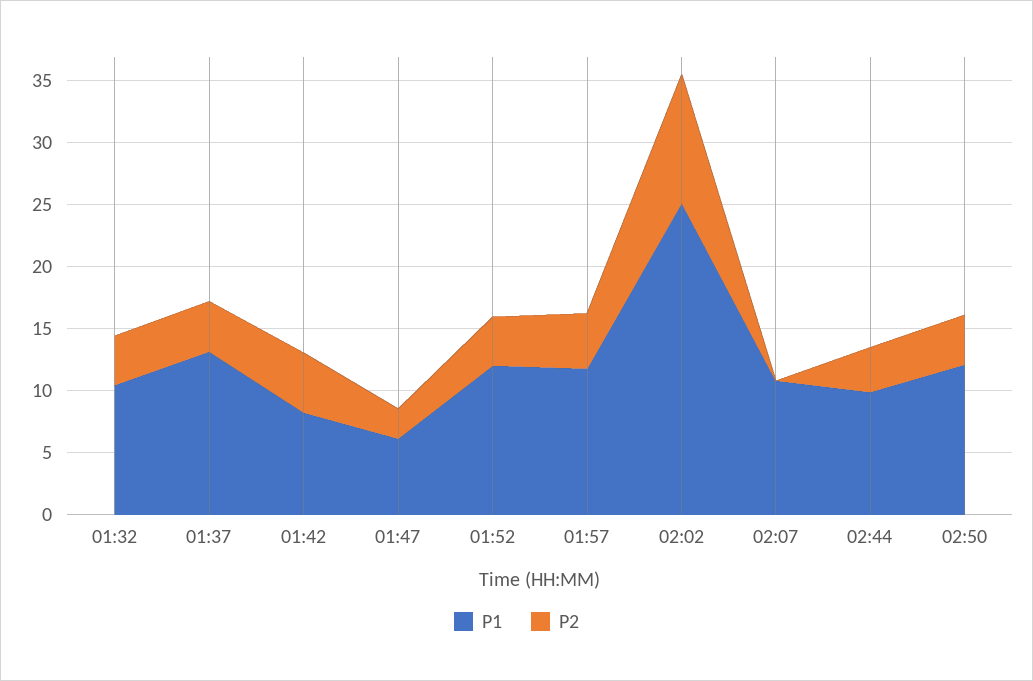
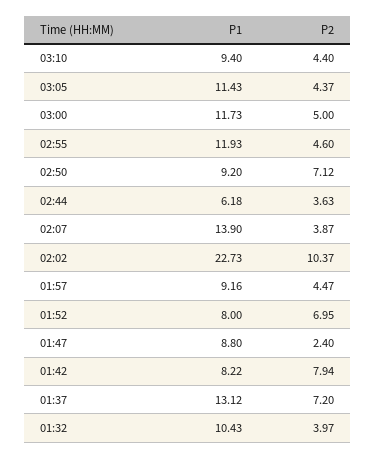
P2, 01:37: 4 -> 7.2
P2, 01:42: 5 -> 7.94
P1, 01:47: 6 -> 8.8
P1, 01:52: 12 -> 8
P2, 01:52: 4 -> 6.95
P1, 01:57: 12 -> 9.16
P1, 02:02: 25 -> 22.73
P1, 02:07: 11 -> 13.9
P2, 02:07: 0 -> 3.87
P1, 02:44: 10 -> 6.18
P1, 02:50: 12 -> 9.2
P2, 02:50: 4 -> 7.12
P1, 03:10: none -> 9.4
P2, 03:10: none -> 4.4
P1, 03:05: none -> 11.43
P2, 03:05: none -> 4.37
P1, 03:00: none -> 11.73
P2, 03:00: none -> 5
P1, 02:55: none -> 11.93
P2, 02:55: none -> 4.6

